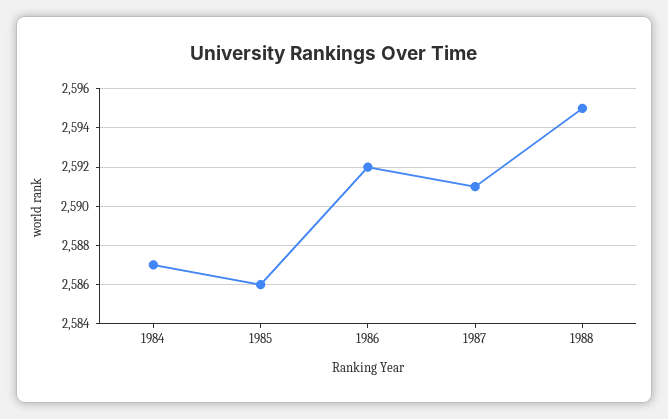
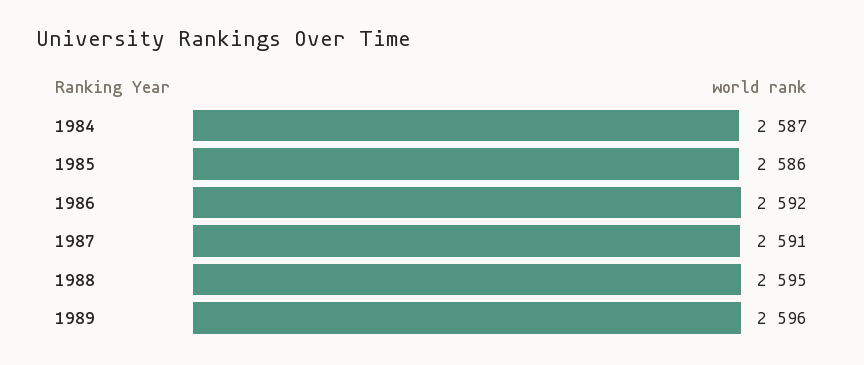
1989: none -> 2596

